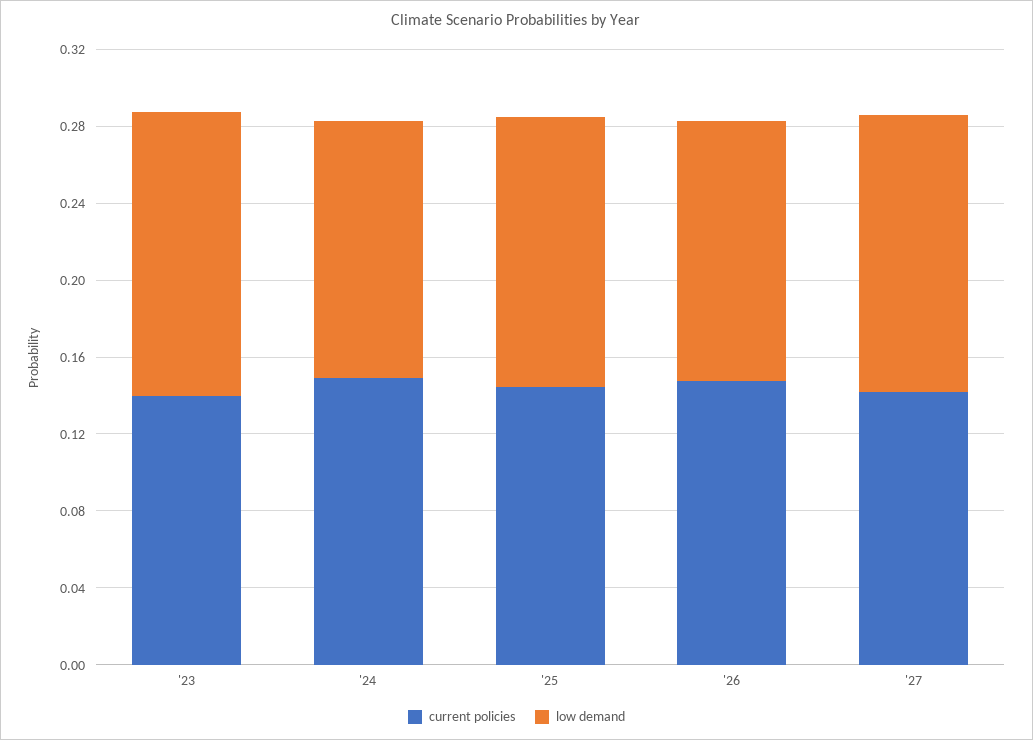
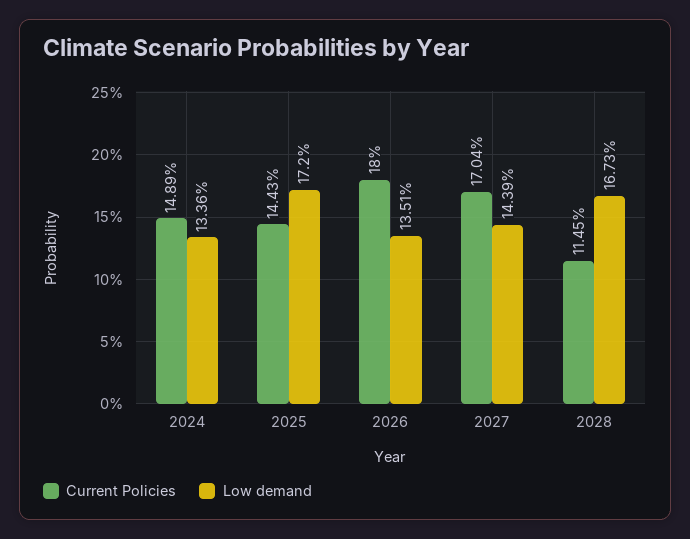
current policies, '23: 0.14 -> none
low demand, '23: 0.15 -> none
low demand, '25: 0.14 -> 0.172
current policies, '26: 0.15 -> 0.18
current policies, '27: 0.14 -> 0.1704
current policies, 2028: none -> 0.1145
low demand, 2028: none -> 0.1673

